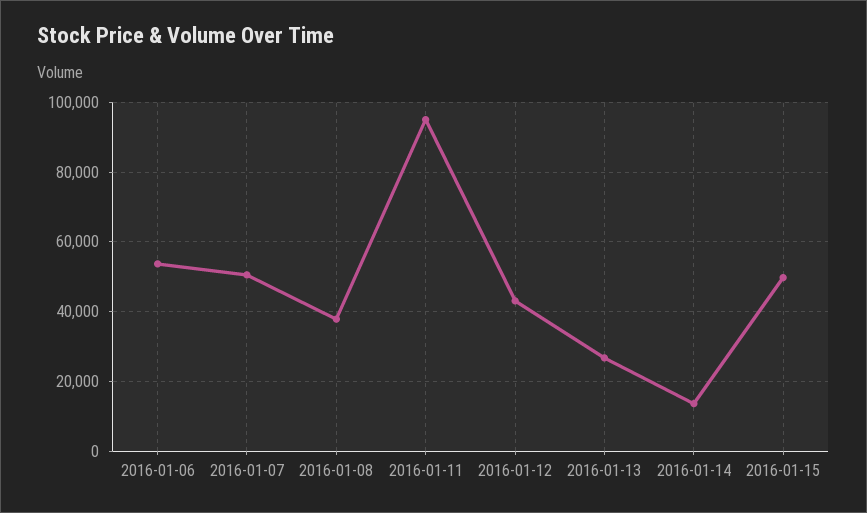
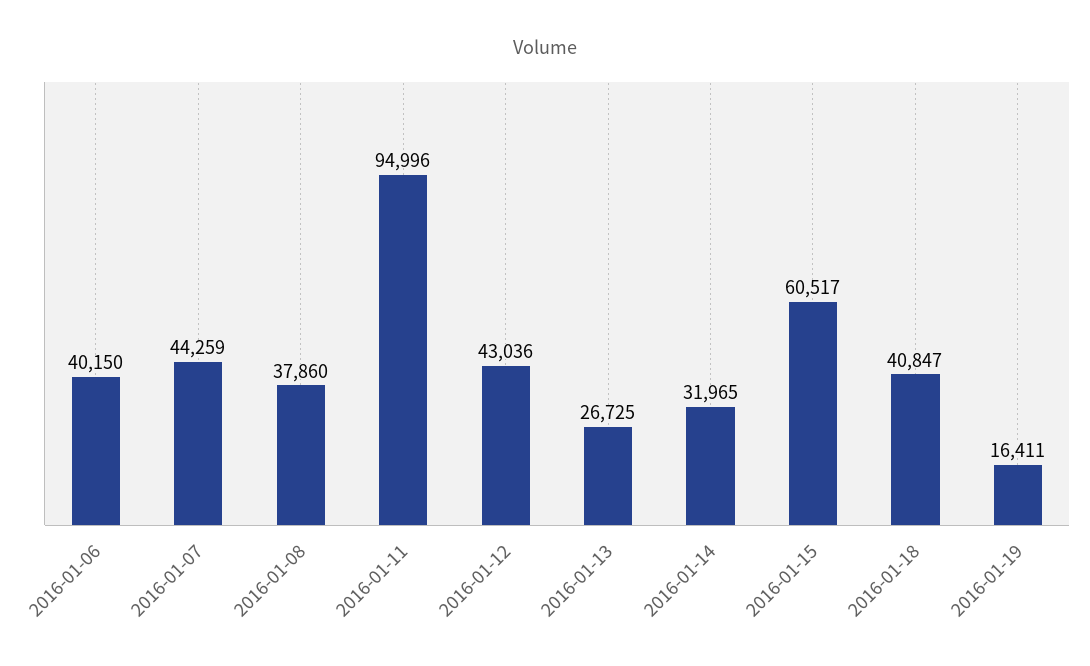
2016-01-06: 54000 -> 40150
2016-01-07: 50000 -> 44259
2016-01-14: 14000 -> 31965
2016-01-15: 50000 -> 60517
2016-01-18: none -> 40847
2016-01-19: none -> 16411

